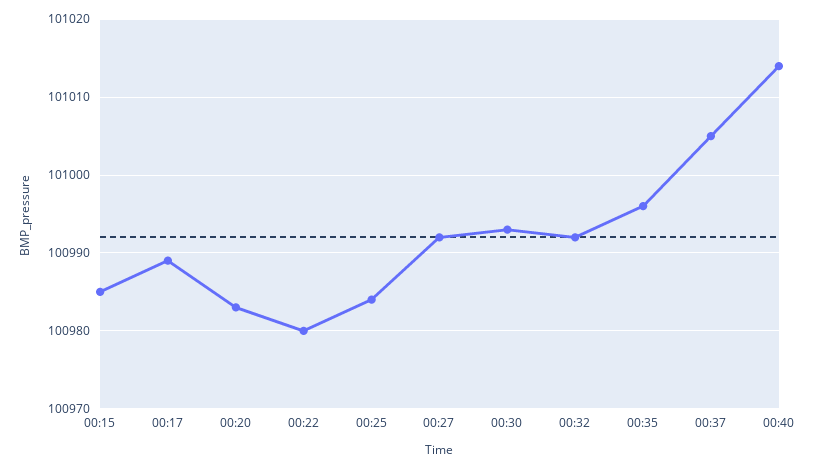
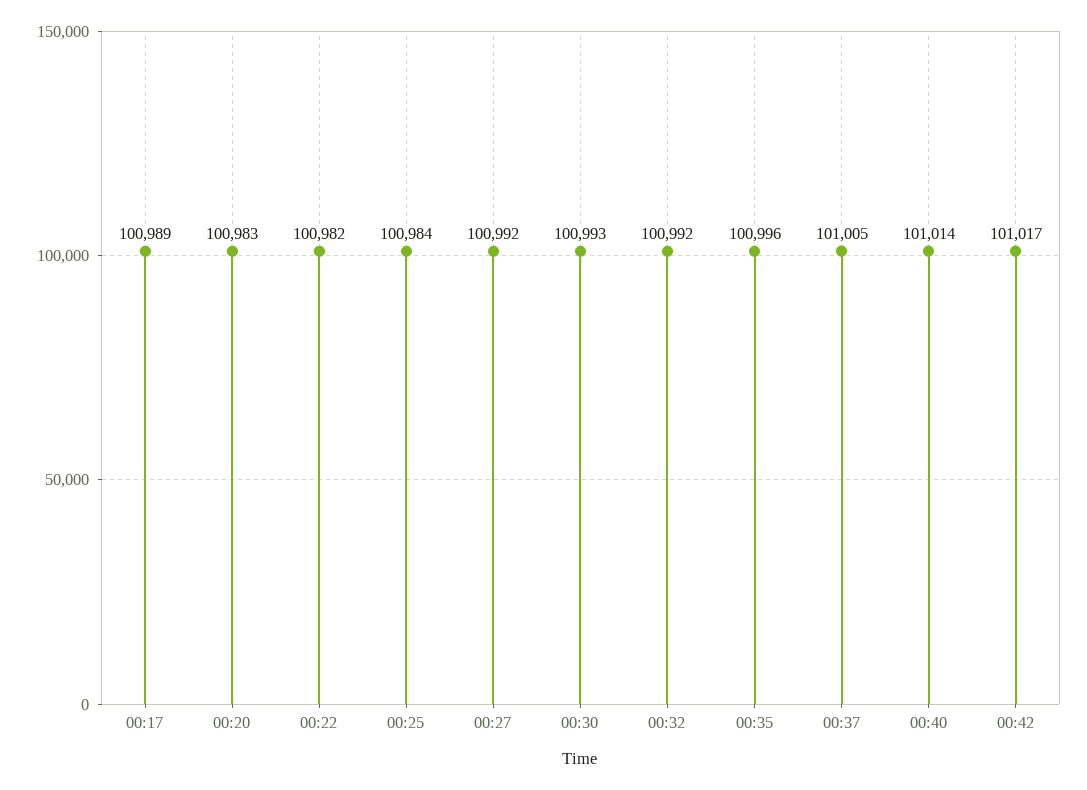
00:15: 100985 -> none
00:22: 100980 -> 100982
00:42: none -> 101017

